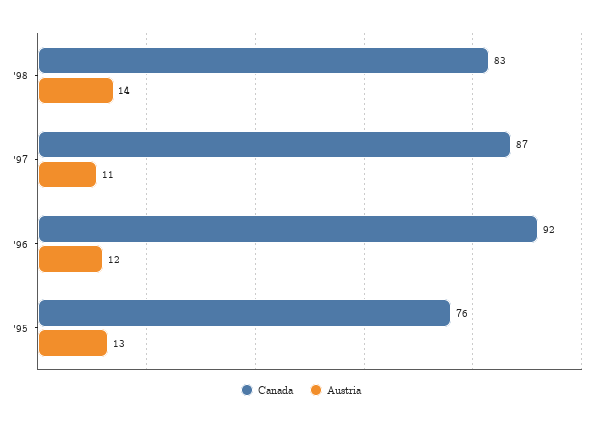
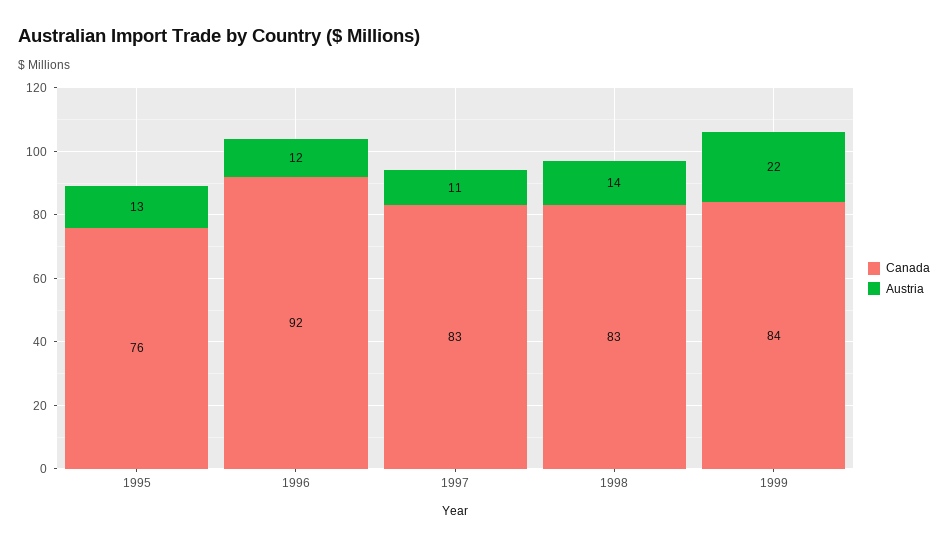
Canada, '97: 87 -> 83
Canada, 1999: none -> 84
Austria, 1999: none -> 22

